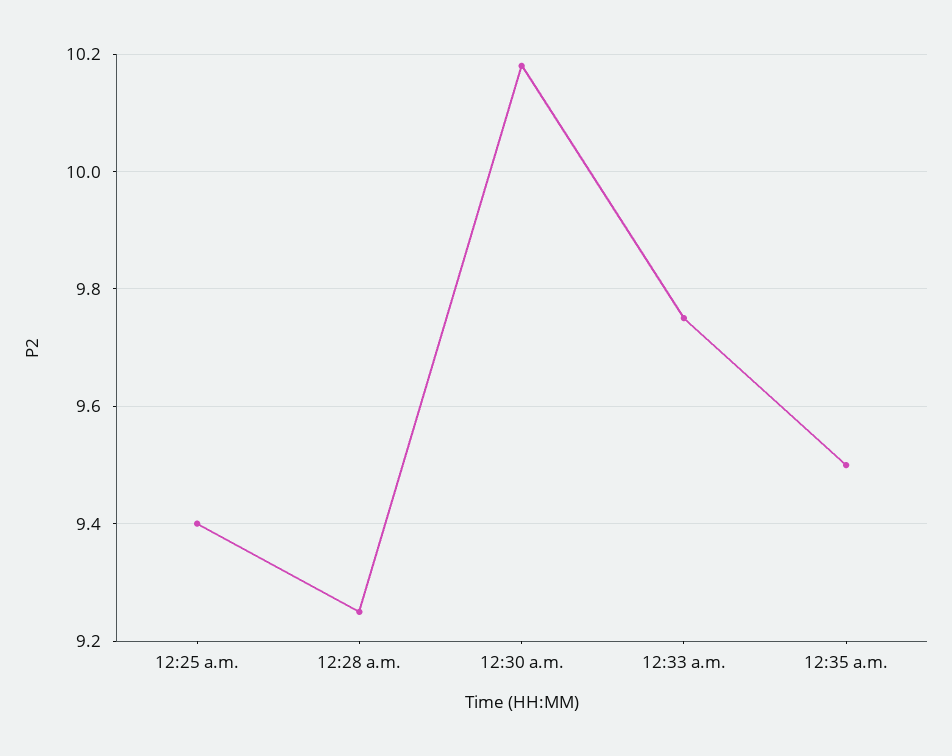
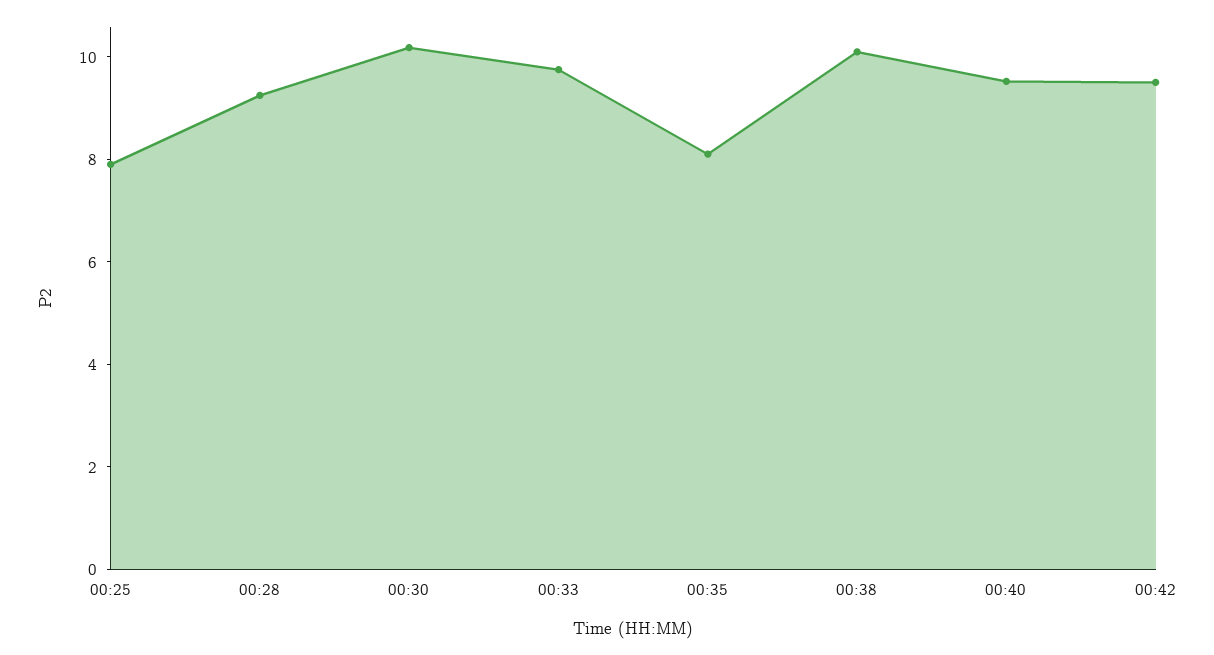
12:25 a.m.: 9.4 -> 8
12:35 a.m.: 9.5 -> 8
00:38: none -> 10
00:40: none -> 9.5
00:42: none -> 9.5

